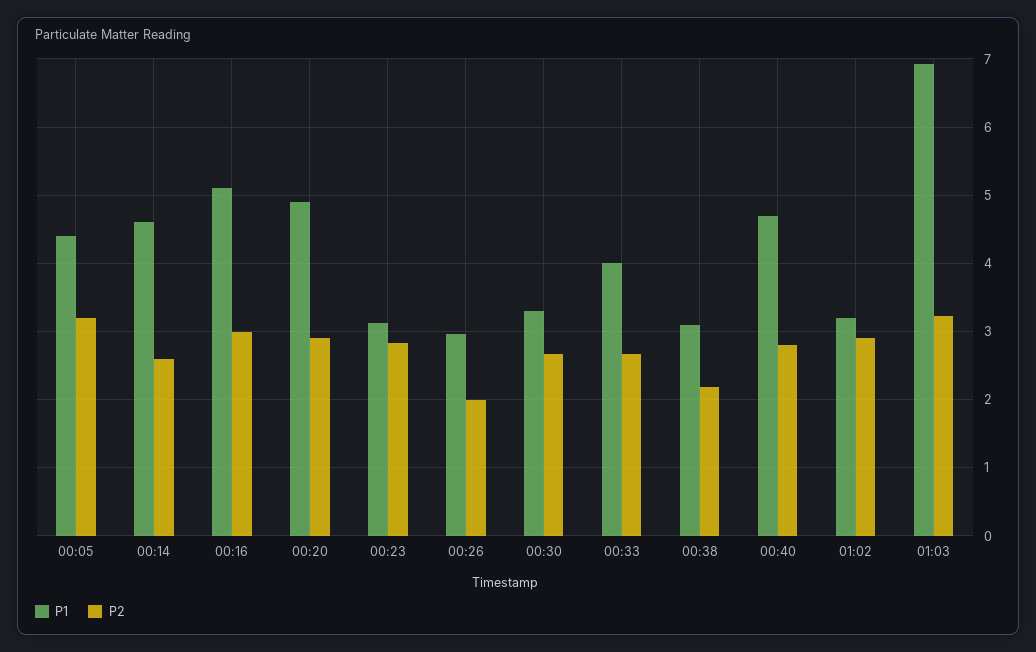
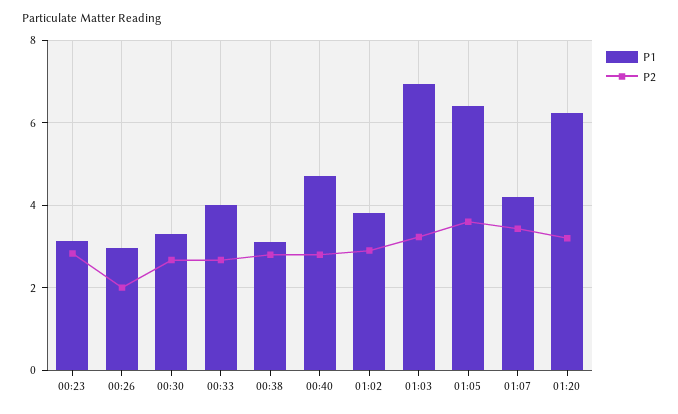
P1, 00:05: 4.4 -> none
P2, 00:05: 3.2 -> none
P1, 00:14: 4.6 -> none
P2, 00:14: 2.6 -> none
P1, 00:16: 5.1 -> none
P2, 00:16: 3 -> none
P1, 00:20: 4.9 -> none
P2, 00:20: 2.9 -> none
P2, 00:38: 2.2 -> 2.8
P1, 01:02: 3.2 -> 3.8
P1, 01:05: none -> 6.4
P2, 01:05: none -> 3.6
P1, 01:07: none -> 4.2
P2, 01:07: none -> 3.4
P1, 01:20: none -> 6.2
P2, 01:20: none -> 3.2

